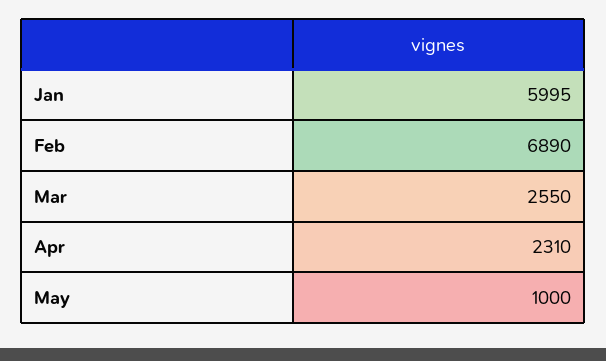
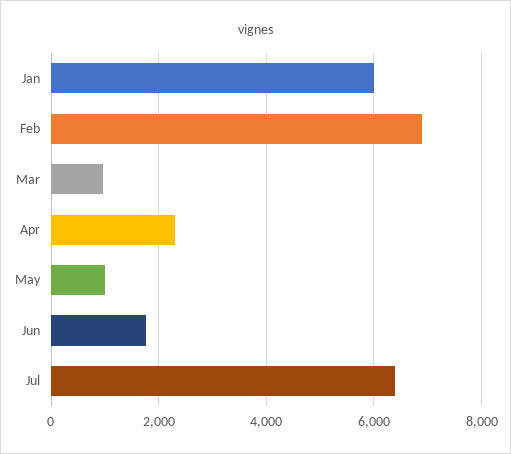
Mar: 2550 -> 1000
Jun: none -> 1800
Jul: none -> 6400

